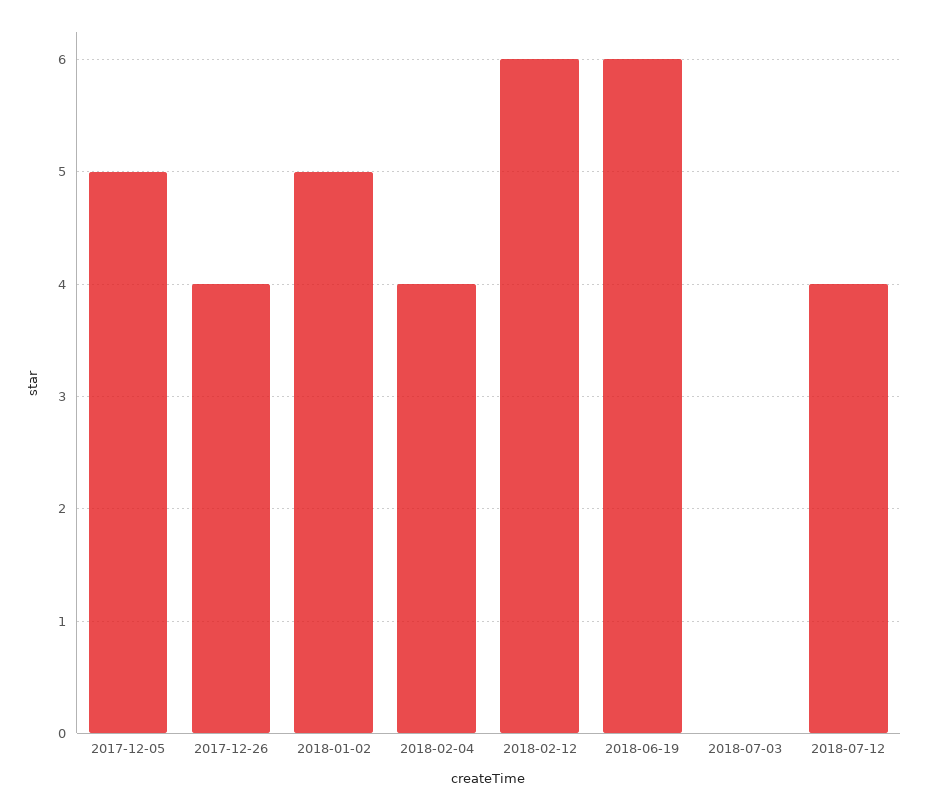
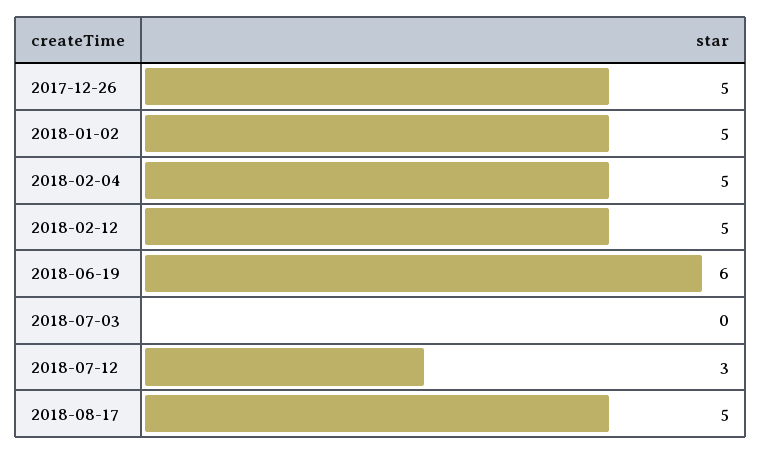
2017-12-05: 5 -> none
2017-12-26: 4 -> 5
2018-02-04: 4 -> 5
2018-02-12: 6 -> 5
2018-07-12: 4 -> 3
2018-08-17: none -> 5

